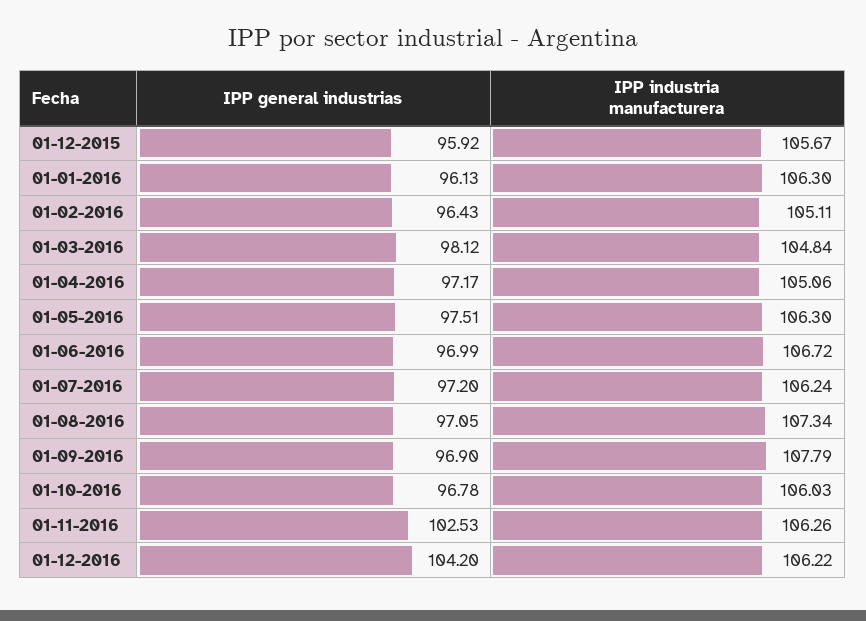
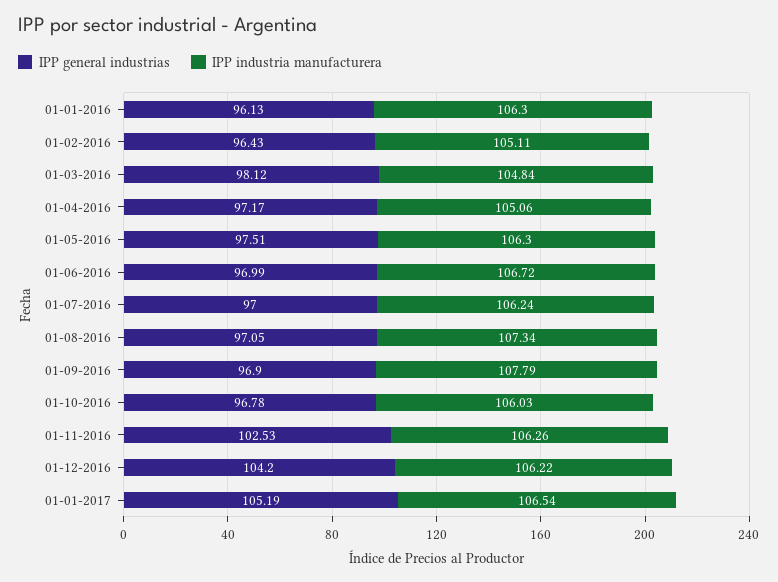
IPP general industrias, 01-12-2015: 95.92 -> none
IPP industria manufacturera, 01-12-2015: 105.67 -> none
IPP general industrias, 01-07-2016: 97.2 -> 97
IPP general industrias, 01-01-2017: none -> 105.19
IPP industria manufacturera, 01-01-2017: none -> 106.54

